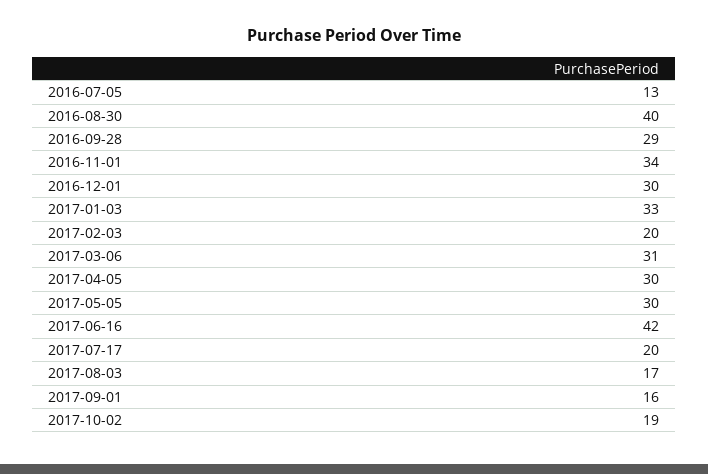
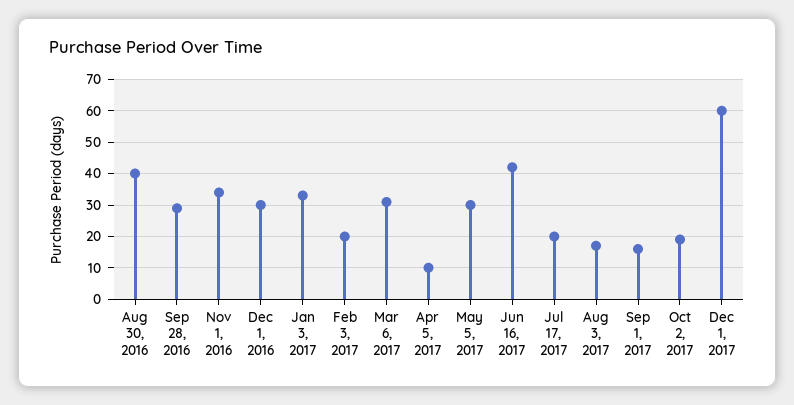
2016-07-05: 13 -> none
2017-04-05: 30 -> 10
Dec 1, 2017: none -> 60

